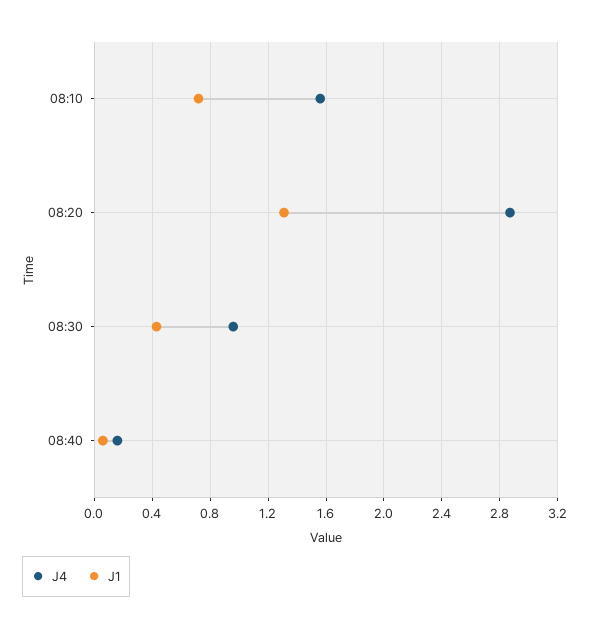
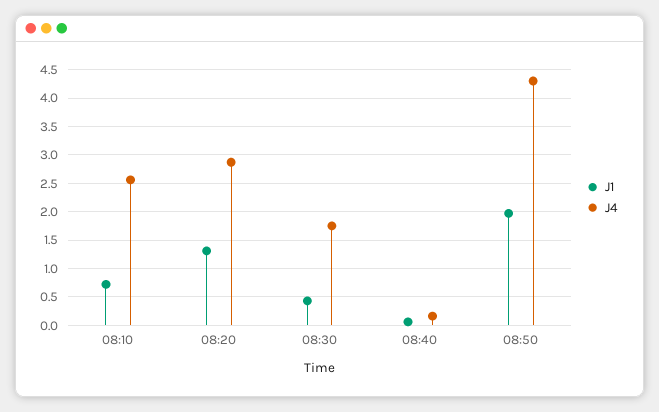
J4, 08:10: 1.55 -> 2.5
J4, 08:30: 0.95 -> 1.75
J1, 08:50: none -> 2
J4, 08:50: none -> 4.25

